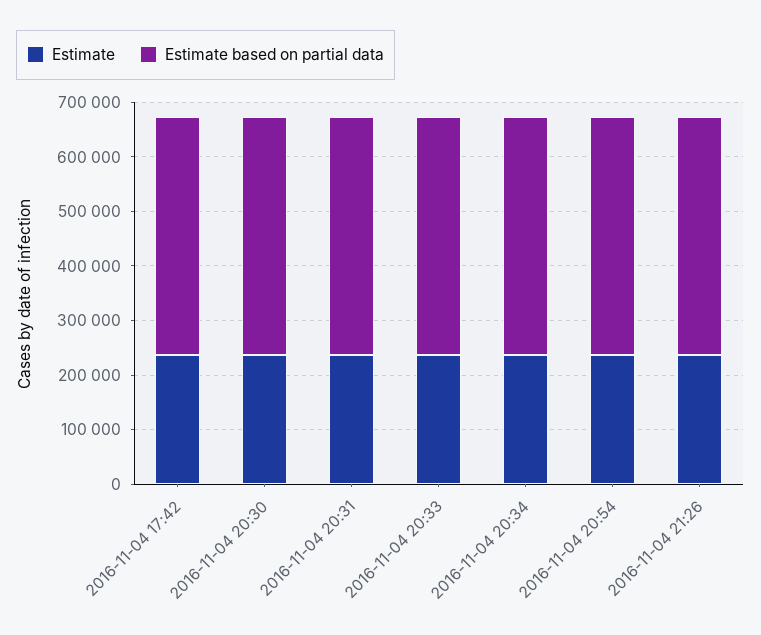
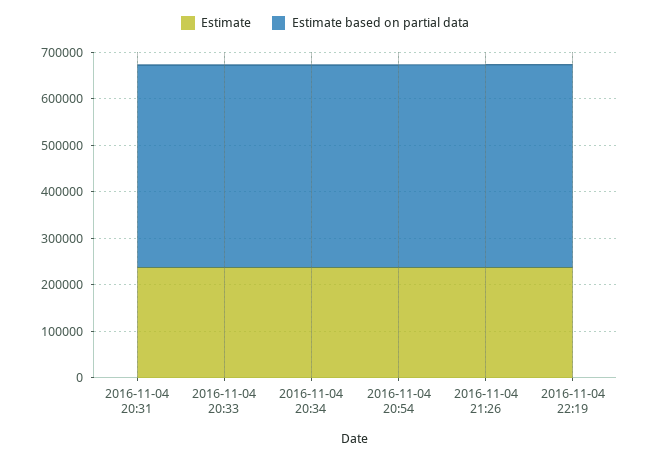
Estimate, 2016-11-04 17:42: 240000 -> none
Estimate based on partial data, 2016-11-04 17:42: 440000 -> none
Estimate, 2016-11-04 20:30: 240000 -> none
Estimate based on partial data, 2016-11-04 20:30: 440000 -> none
Estimate, 2016-11-04 22:19: none -> 240000
Estimate based on partial data, 2016-11-04 22:19: none -> 440000

